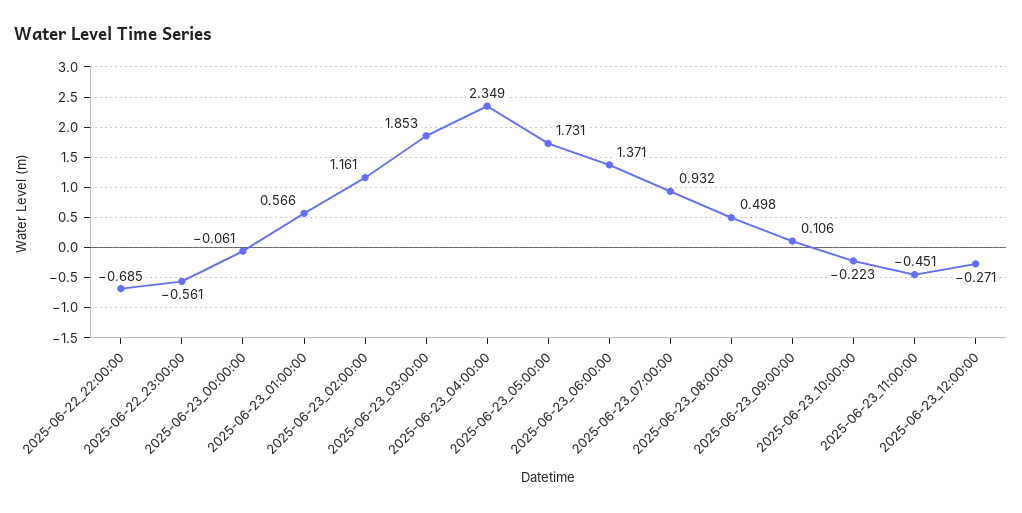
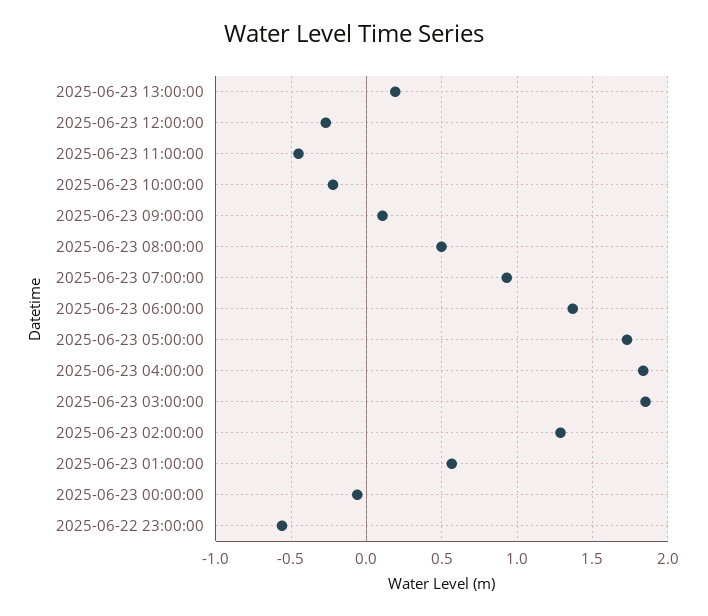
2025-06-22_22:00:00: -0.685 -> none
2025-06-23_02:00:00: 1.161 -> 1.3
2025-06-23_04:00:00: 2.349 -> 1.85
2025-06-23 13:00:00: none -> 0.2

